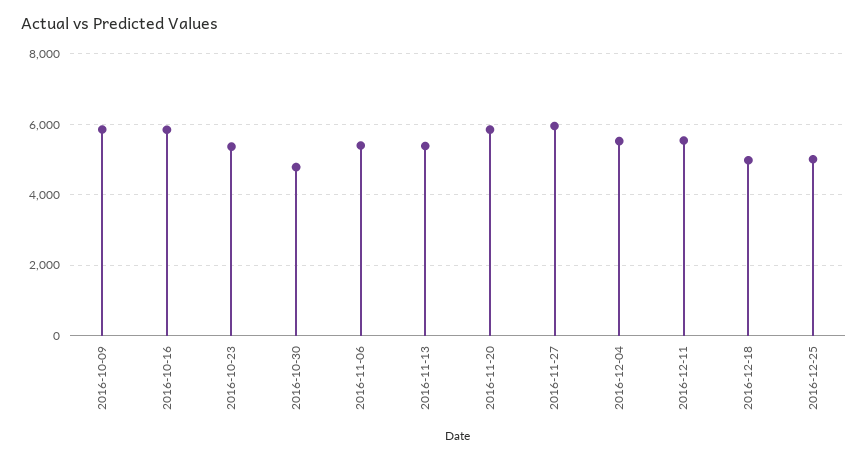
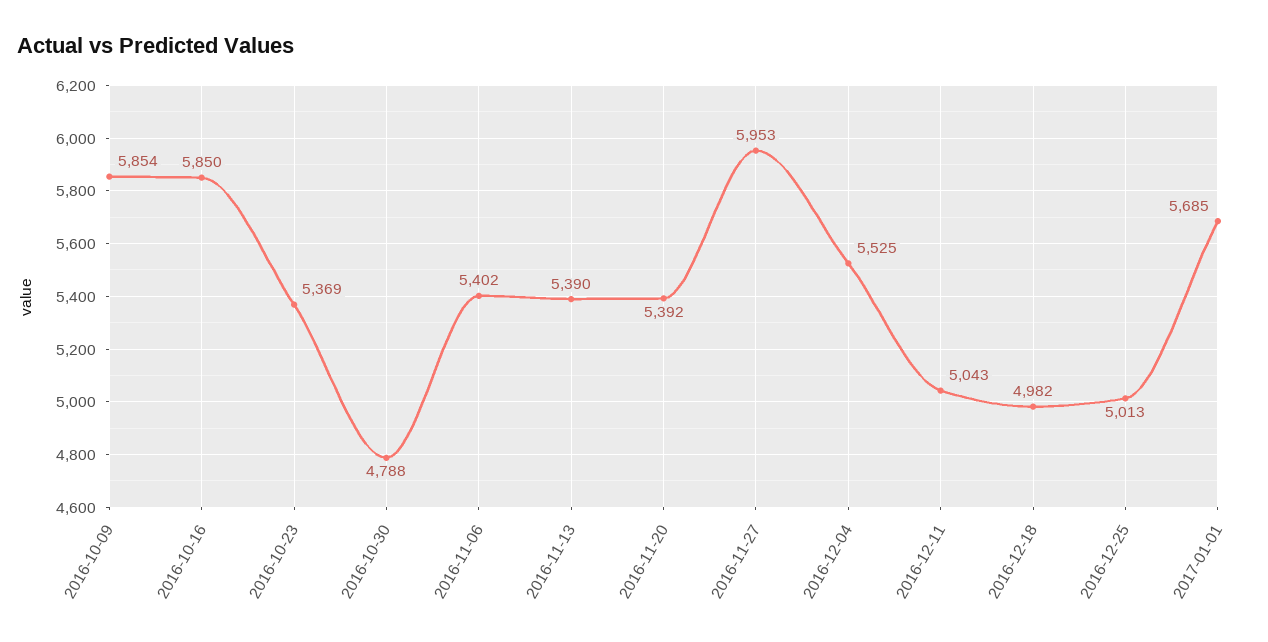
2016-11-20: 5800 -> 5392
2016-12-11: 5600 -> 5043
2017-01-01: none -> 5685

